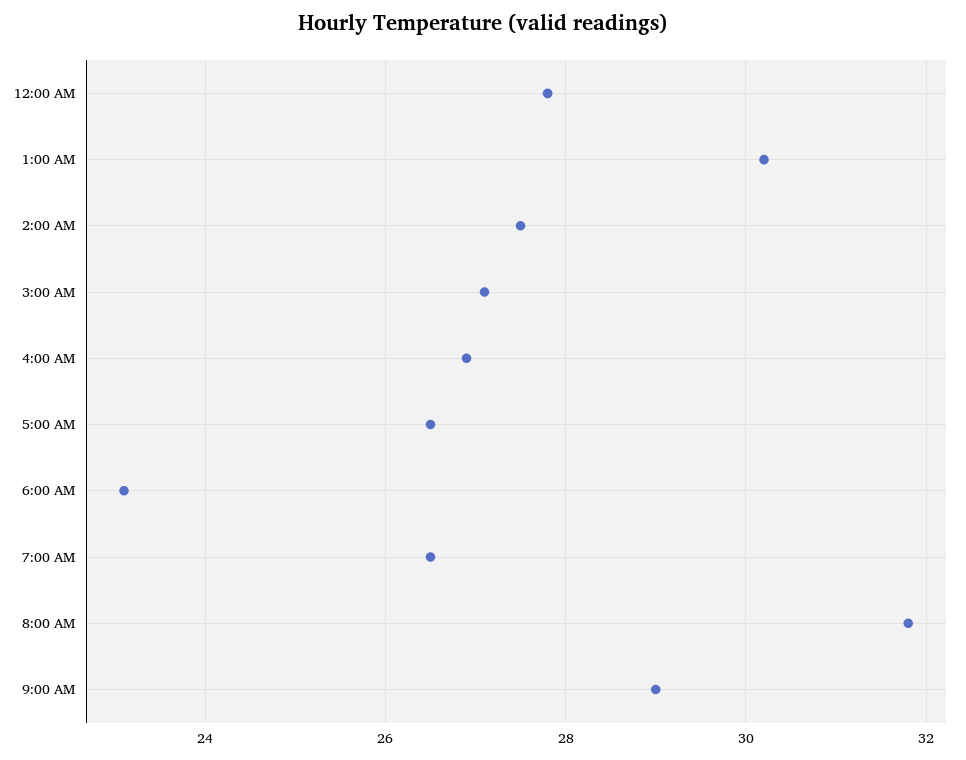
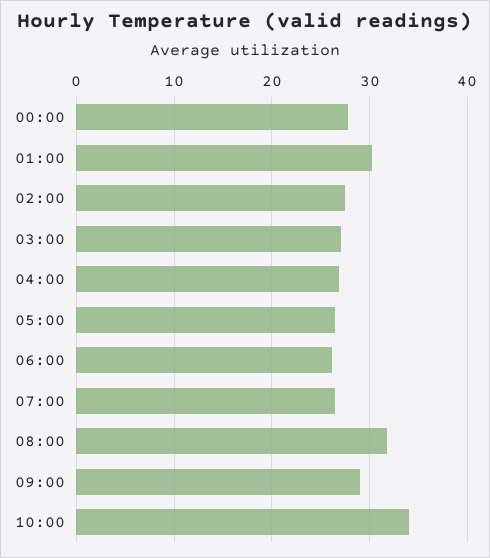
6:00 AM: 23 -> 26
10:00: none -> 34

